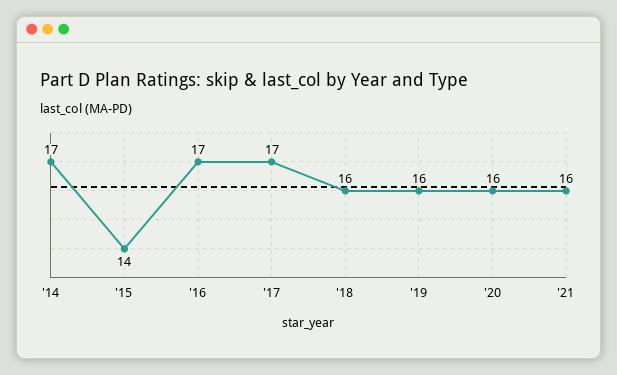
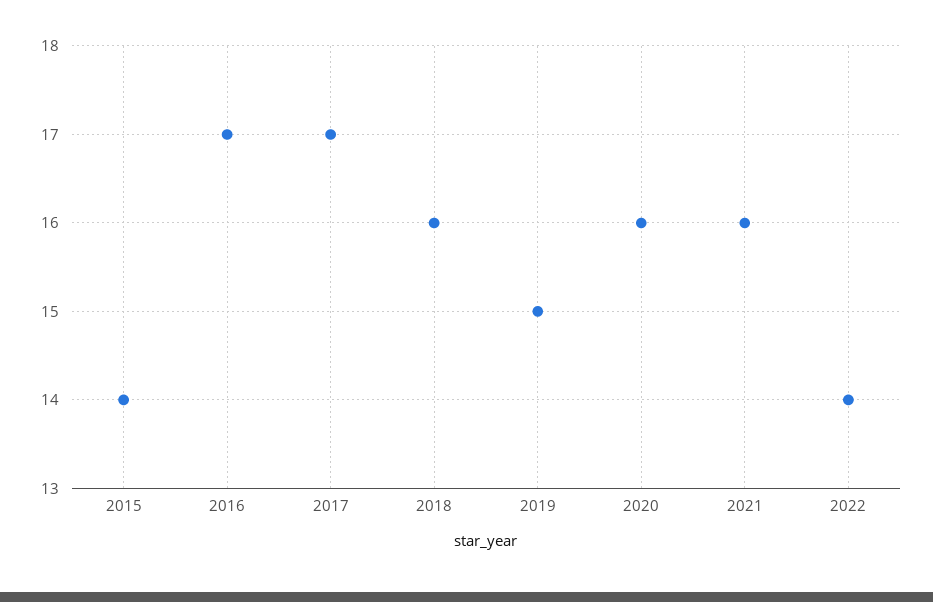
'14: 17 -> none
'19: 16 -> 15
2022: none -> 14

